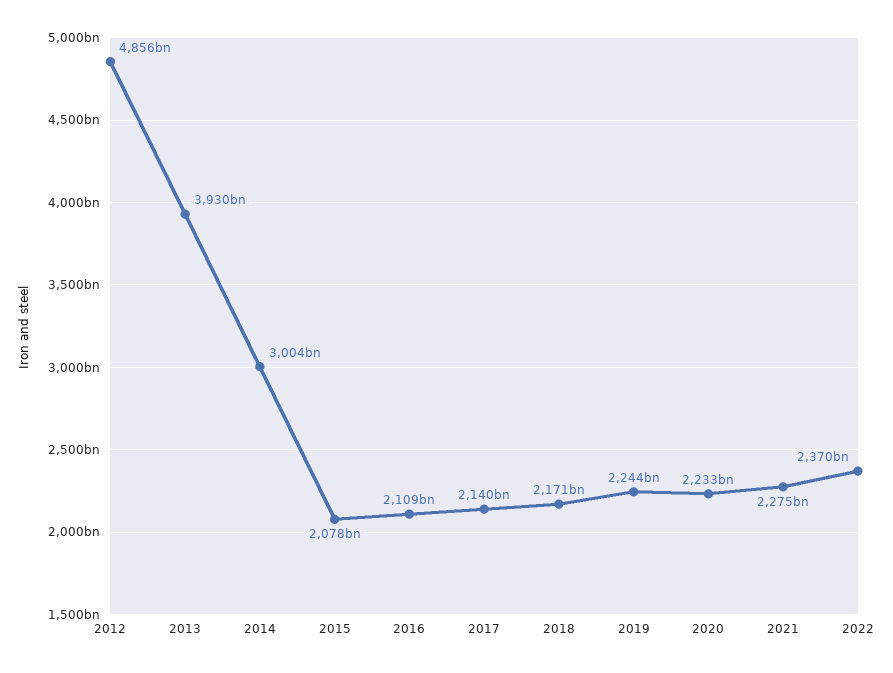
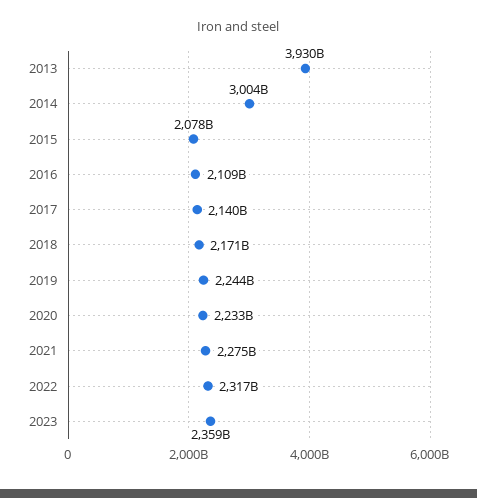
2012: 4856000000000 -> none
2022: 2370000000000 -> 2317000000000
2023: none -> 2359000000000

